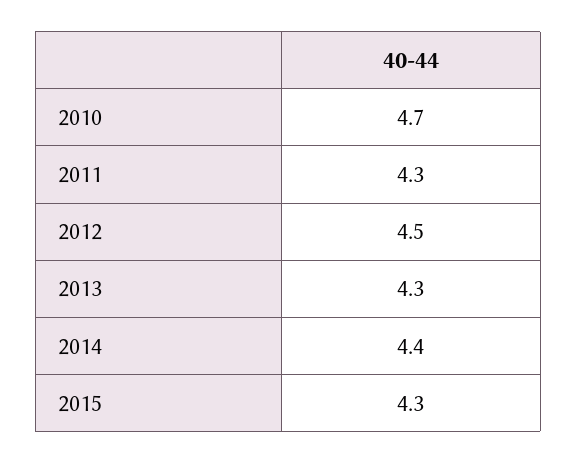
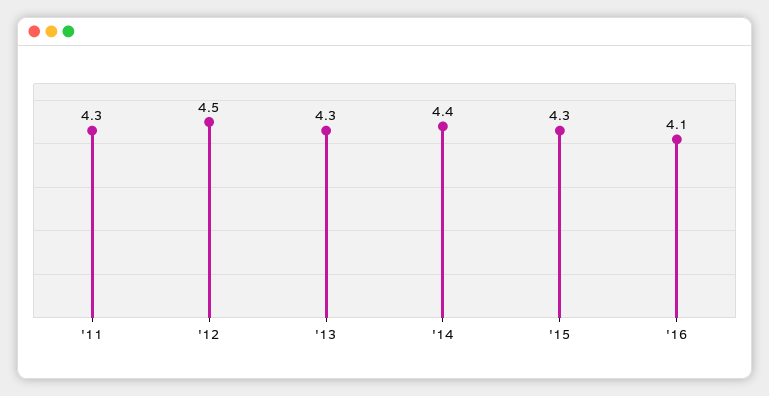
2010: 4.7 -> none
'16: none -> 4.1

